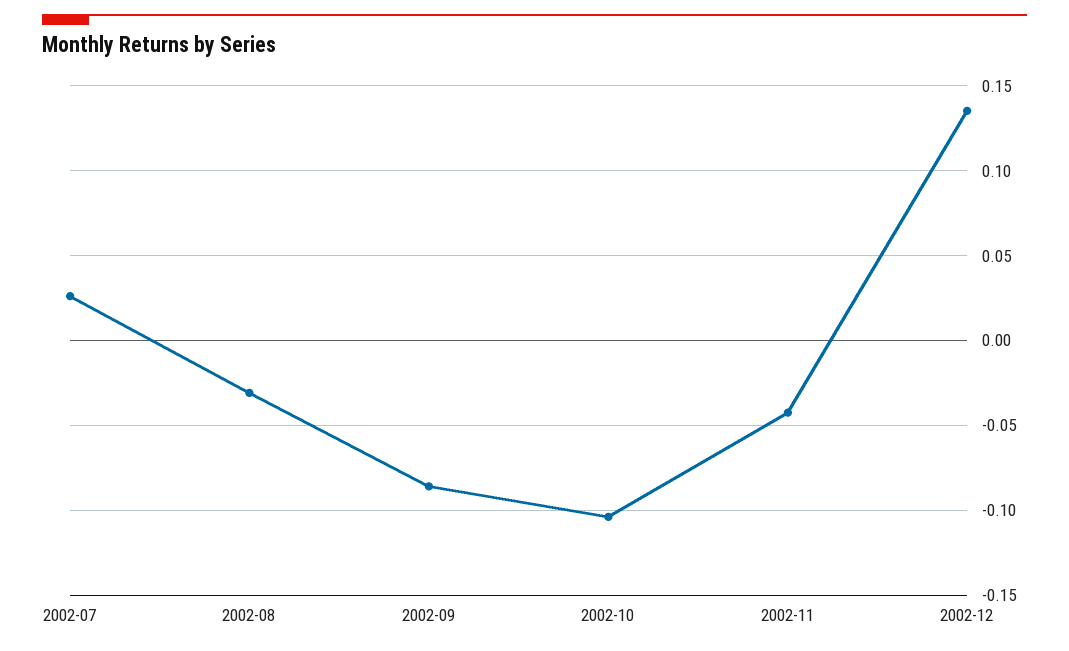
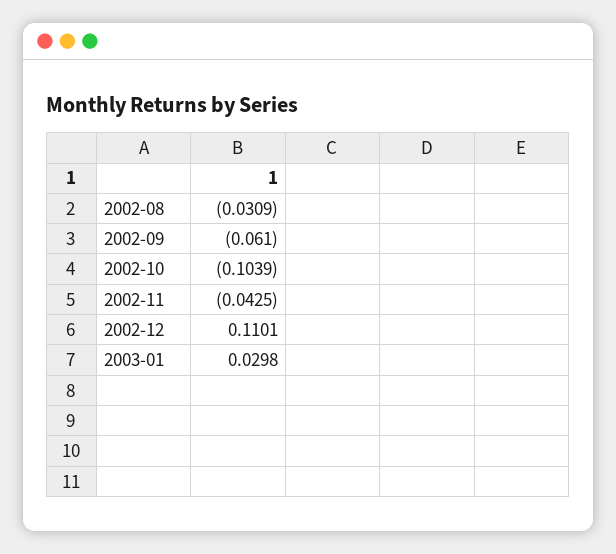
2002-07: 0.025 -> none
2002-09: -0.085 -> -0.061
2002-12: 0.135 -> 0.1101
2003-01: none -> 0.0298

